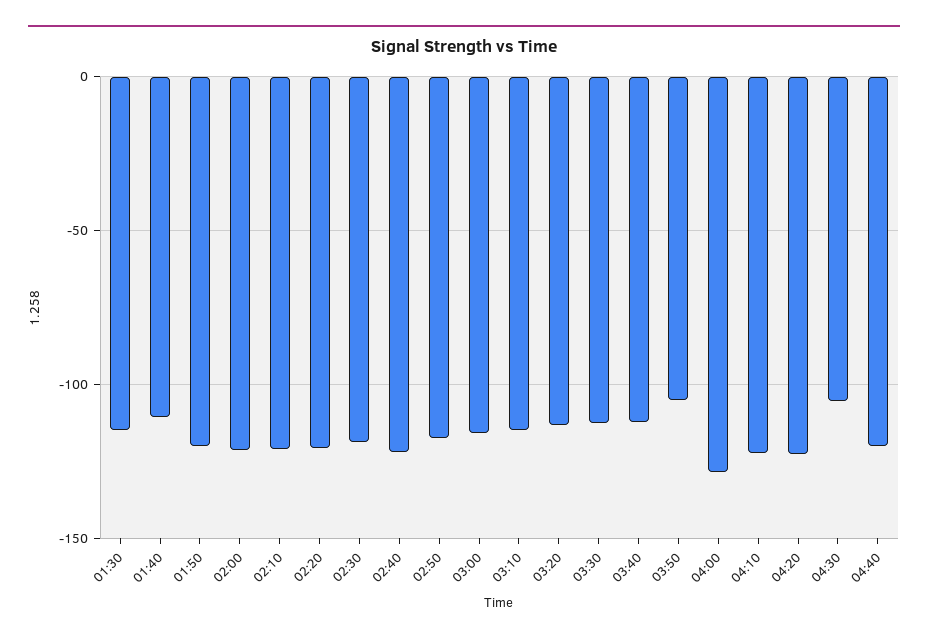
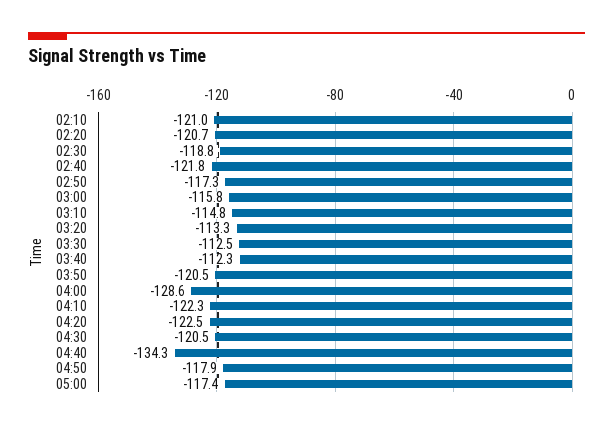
01:30: -115 -> none
01:40: -110 -> none
01:50: -120 -> none
02:00: -120 -> none
03:50: -105 -> -120.5
04:30: -105 -> -120.5
04:40: -120 -> -134.3
04:50: none -> -117.9
05:00: none -> -117.4

